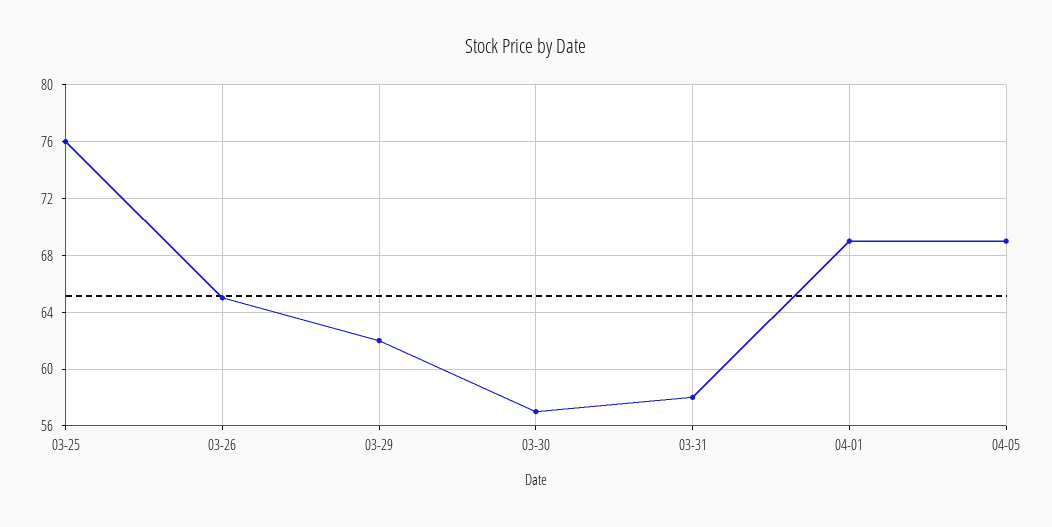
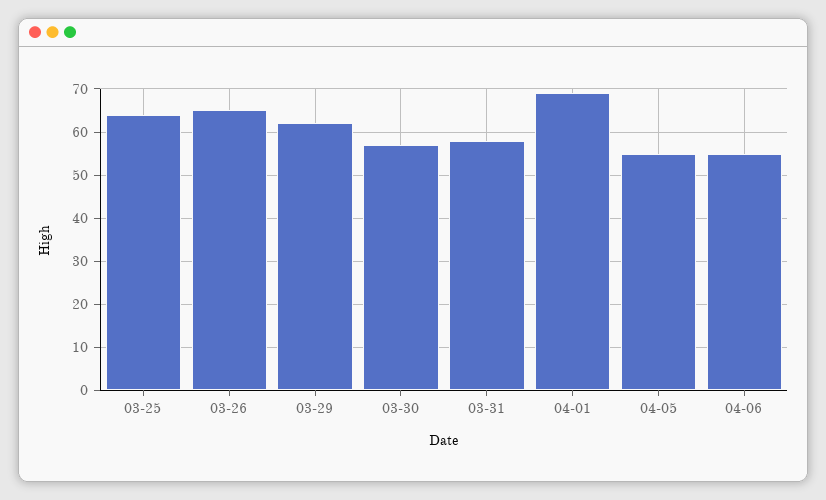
03-25: 76 -> 65
04-05: 69 -> 55
04-06: none -> 55

